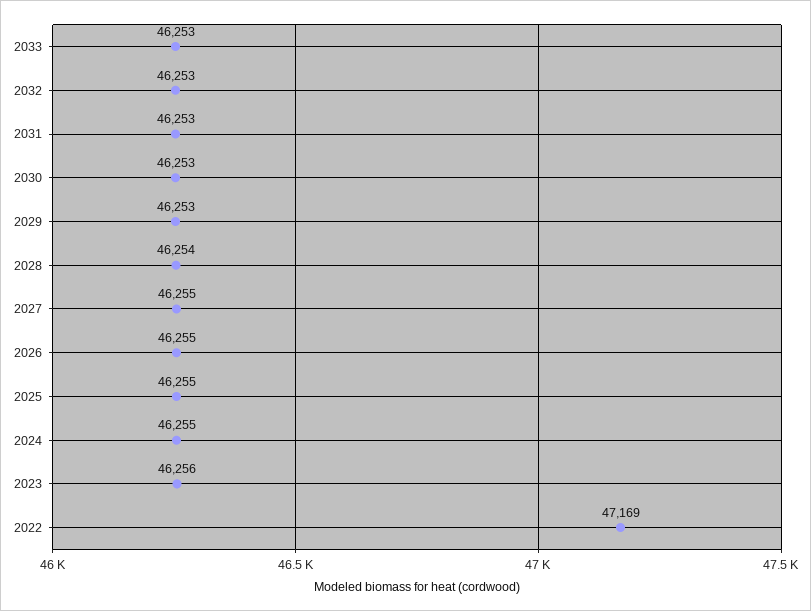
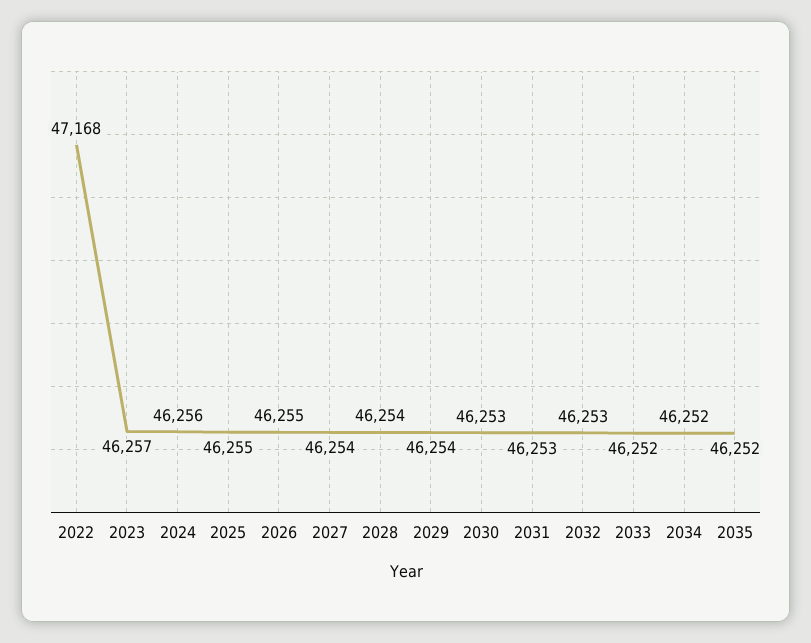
2033: 46253 -> 46252
2029: 46253 -> 46254
2027: 46255 -> 46254
2024: 46255 -> 46256
2023: 46256 -> 46257
2022: 47169 -> 47168
2034: none -> 46252
2035: none -> 46252

